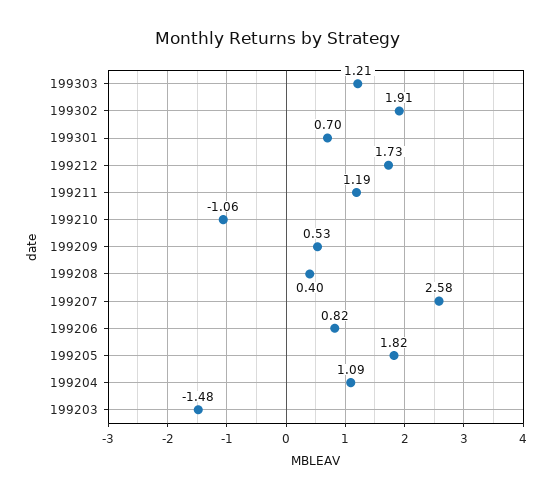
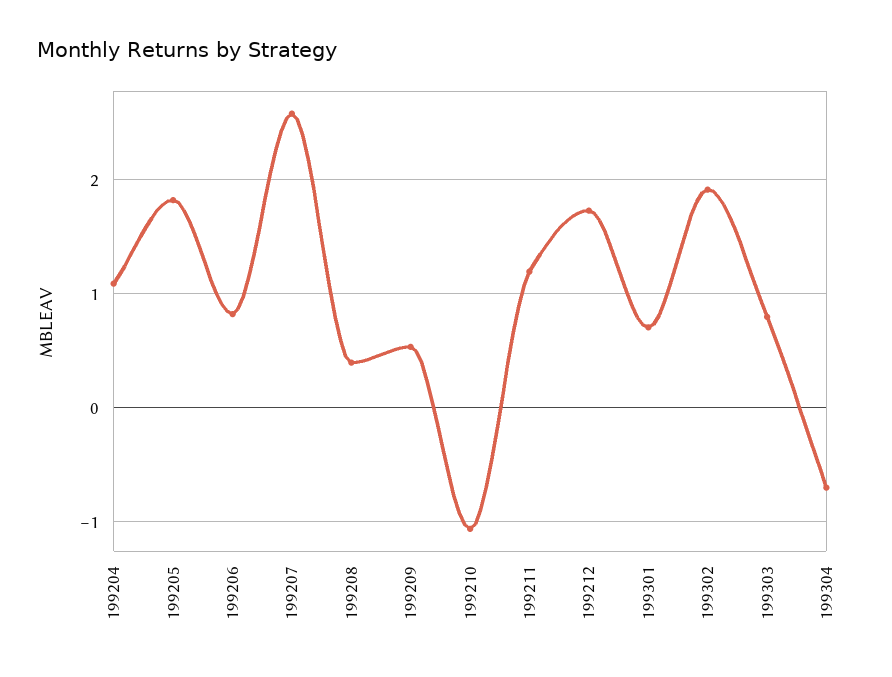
199303: 1.21 -> 0.8
199203: -1.48 -> none
199304: none -> -0.7

